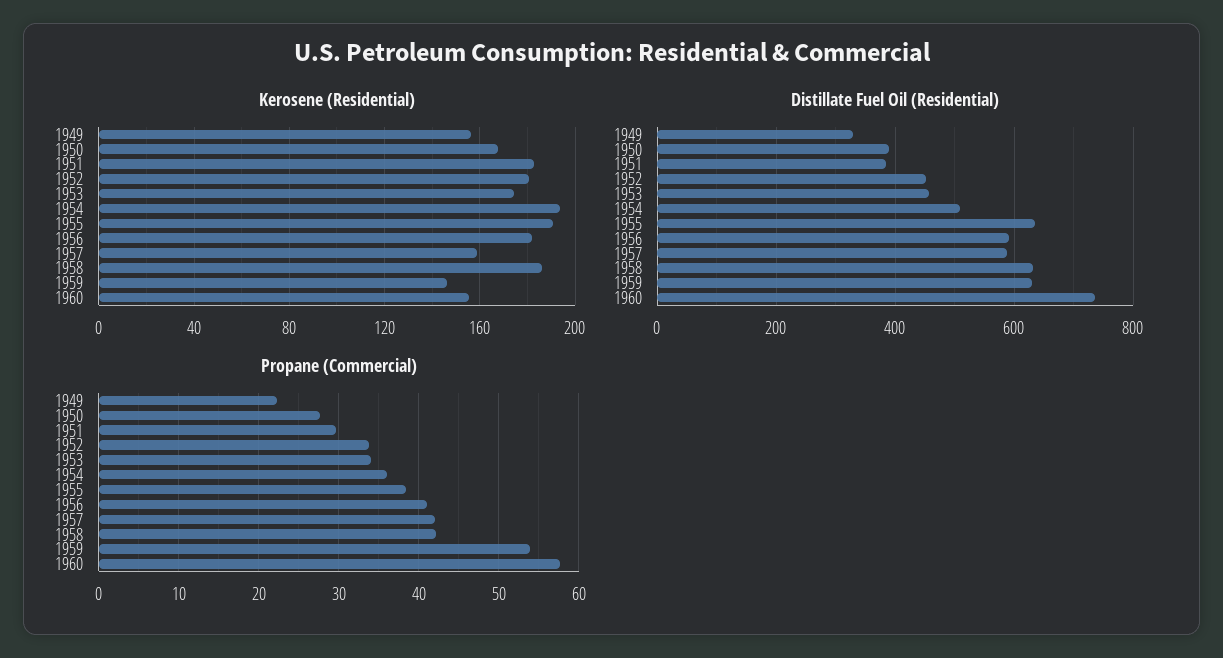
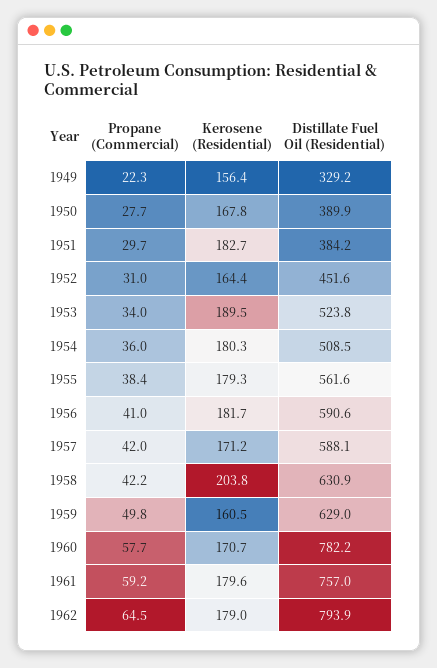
Kerosene (Residential), 1952: 180 -> 164.4
Kerosene (Residential), 1953: 175 -> 189.5
Kerosene (Residential), 1954: 195 -> 180.3
Kerosene (Residential), 1955: 190 -> 179.3
Kerosene (Residential), 1957: 160 -> 171.2
Kerosene (Residential), 1958: 185 -> 203.8
Kerosene (Residential), 1959: 145 -> 160.5
Kerosene (Residential), 1960: 155 -> 170.7
Distillate Fuel Oil (Residential), 1953: 460 -> 523.8
Distillate Fuel Oil (Residential), 1955: 640 -> 561.6
Distillate Fuel Oil (Residential), 1960: 740 -> 782.2
Propane (Commercial), 1952: 34 -> 31
Propane (Commercial), 1959: 54 -> 49.8
Propane (Commercial), 1961: none -> 59.2
Kerosene (Residential), 1961: none -> 179.6
Distillate Fuel Oil (Residential), 1961: none -> 757
Propane (Commercial), 1962: none -> 64.5
Kerosene (Residential), 1962: none -> 179
Distillate Fuel Oil (Residential), 1962: none -> 793.9

